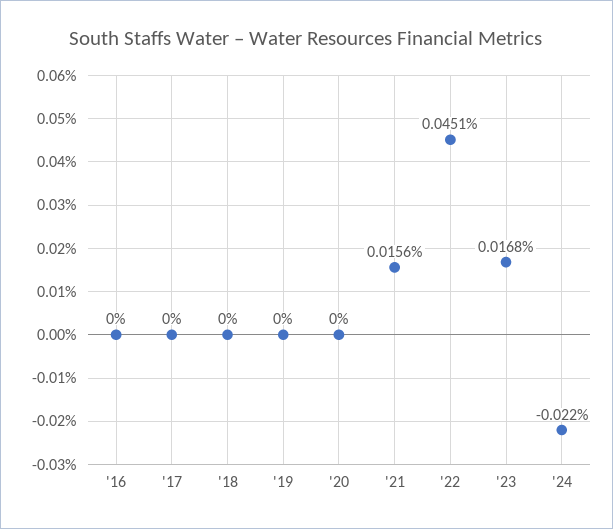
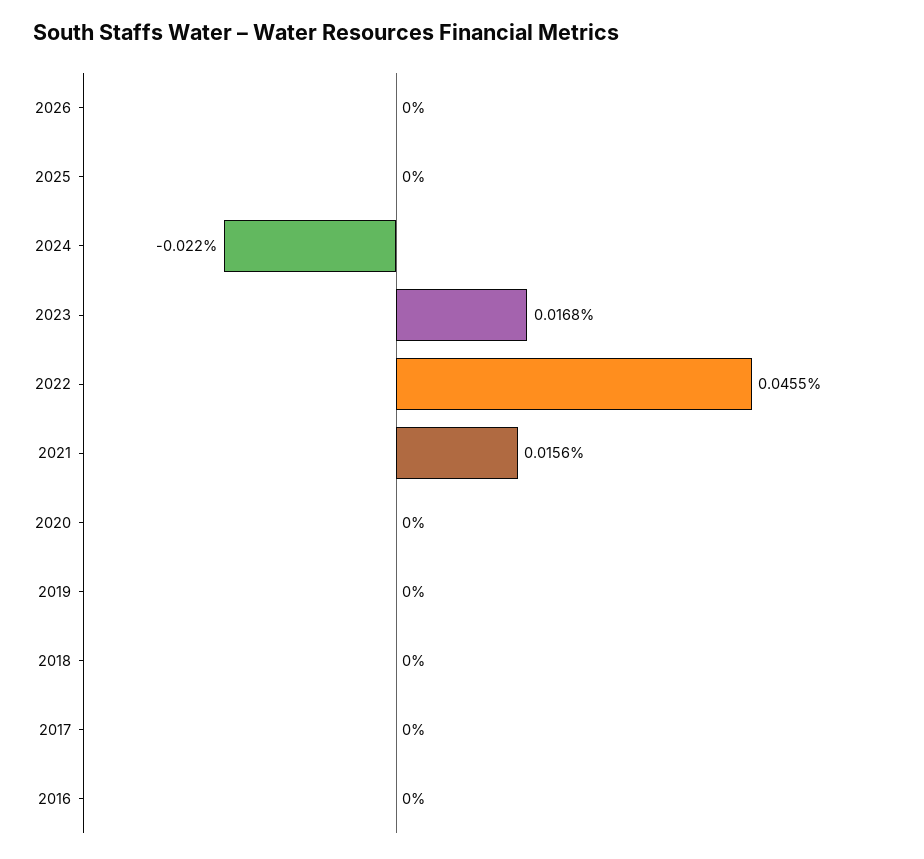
'22: 0.0451 -> 0.0455
2026: none -> 0
2025: none -> 0

